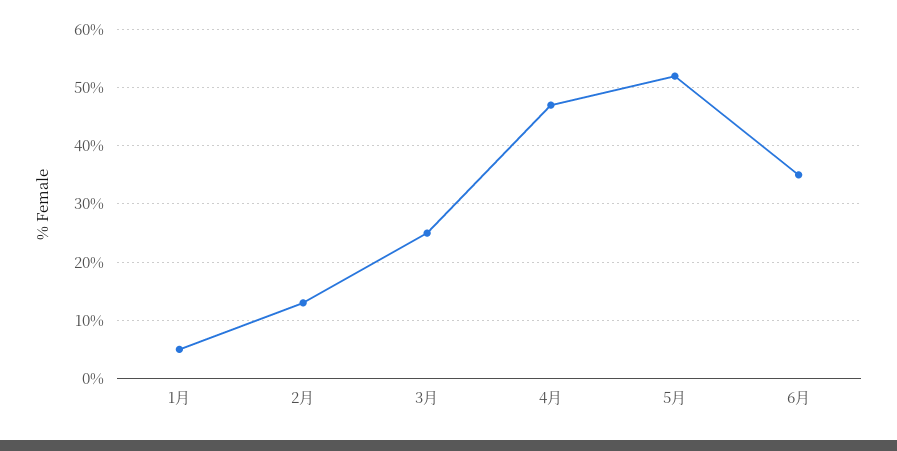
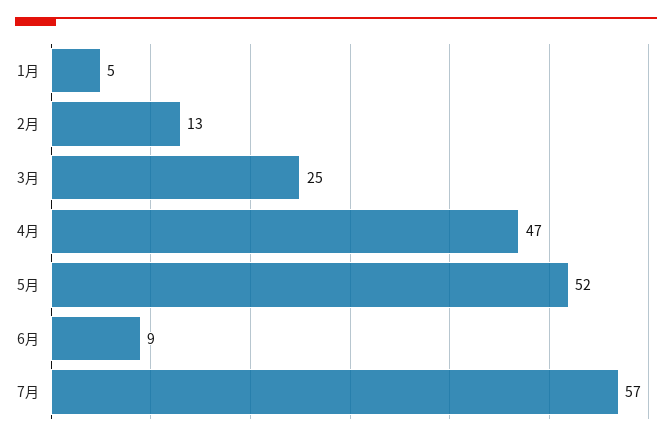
6月: 35 -> 9
7月: none -> 57

